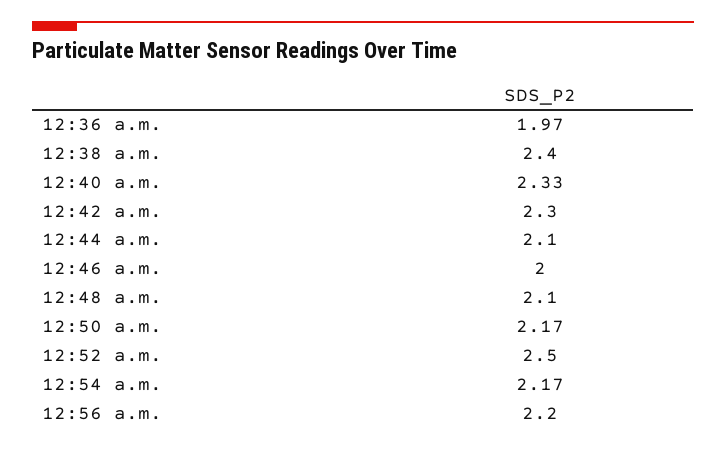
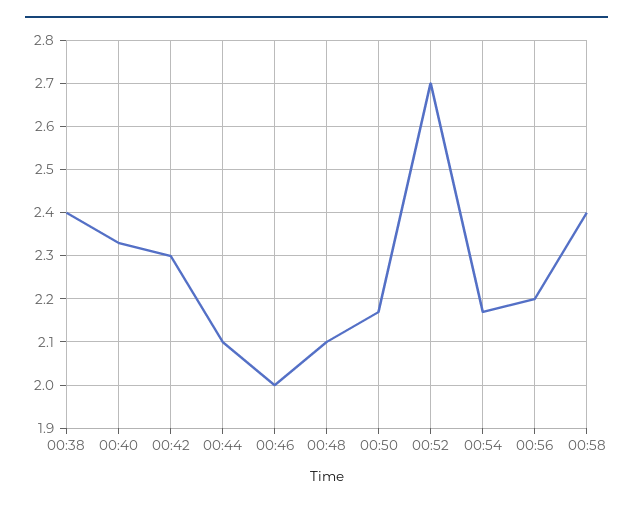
12:36 a.m.: 1.97 -> none
12:52 a.m.: 2.5 -> 2.7
00:58: none -> 2.4

